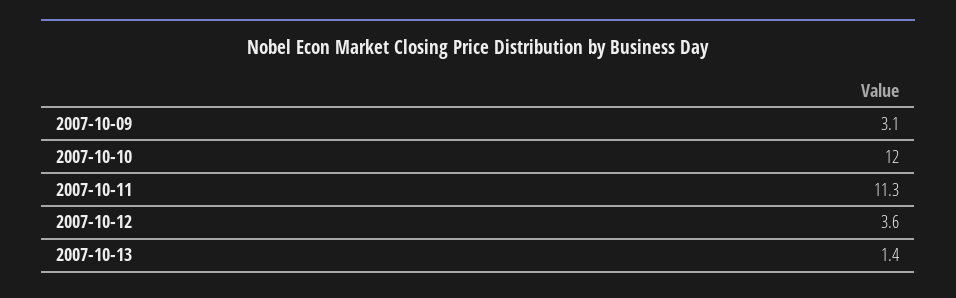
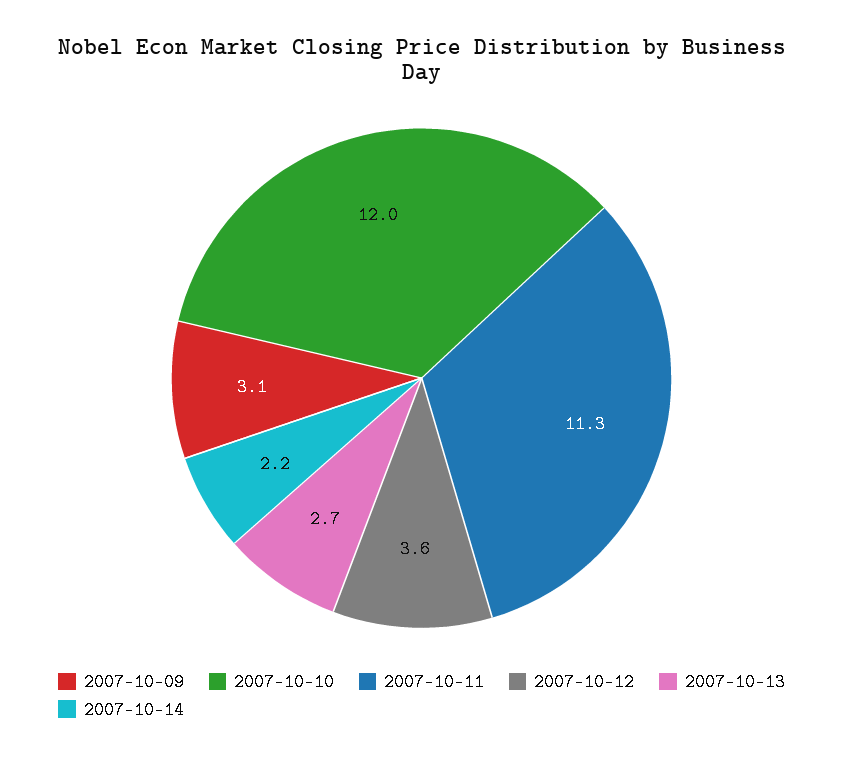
2007-10-13: 1.4 -> 2.7
2007-10-14: none -> 2.2

